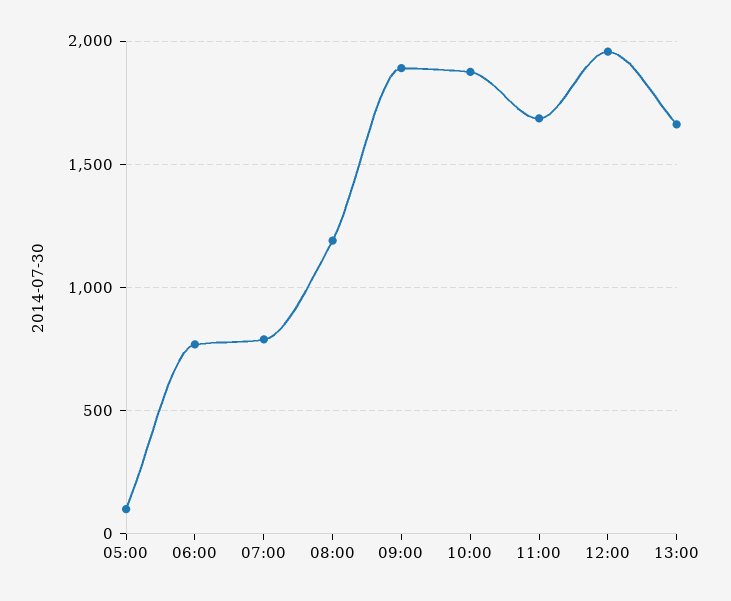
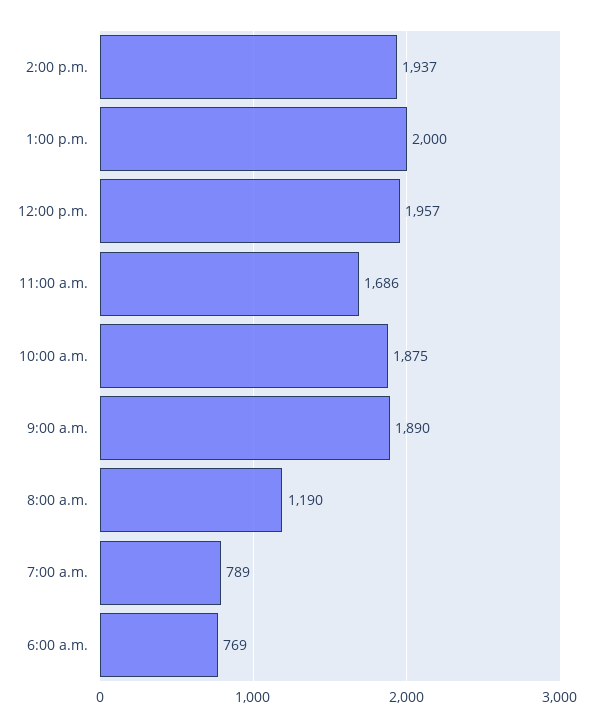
05:00: 100 -> none
13:00: 1650 -> 2000
2:00 p.m.: none -> 1937

